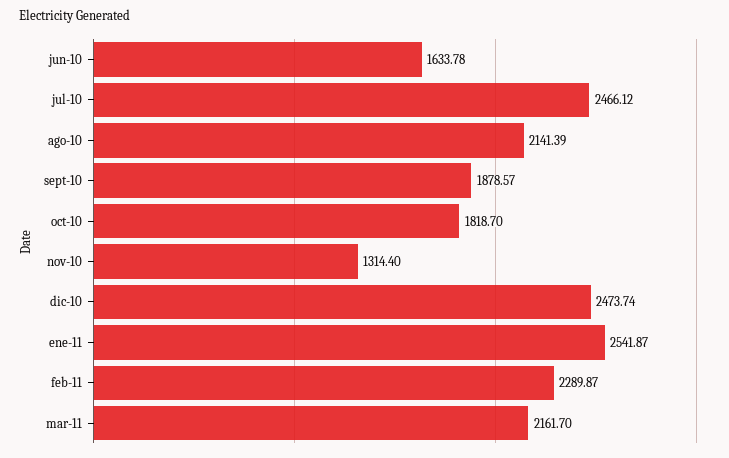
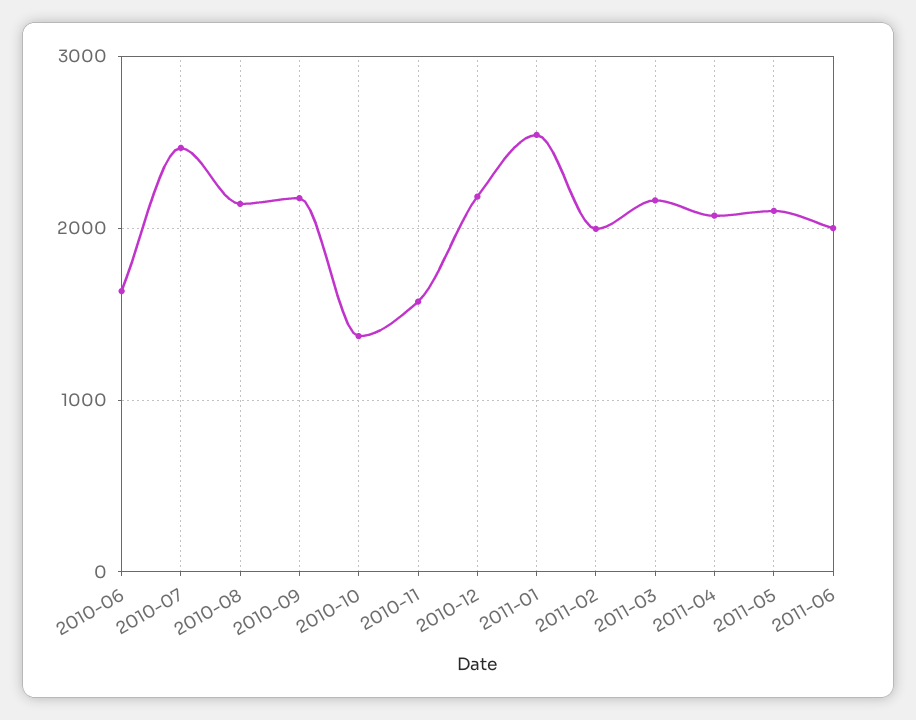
sept-10: 1878.57 -> 2200
oct-10: 1818.7 -> 1400
nov-10: 1314.4 -> 1600
dic-10: 2473.74 -> 2200
feb-11: 2289.87 -> 2000
2011-04: none -> 2100
2011-05: none -> 2100
2011-06: none -> 2000

